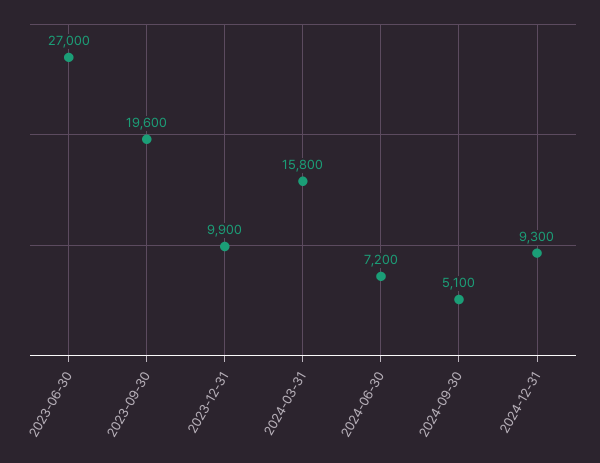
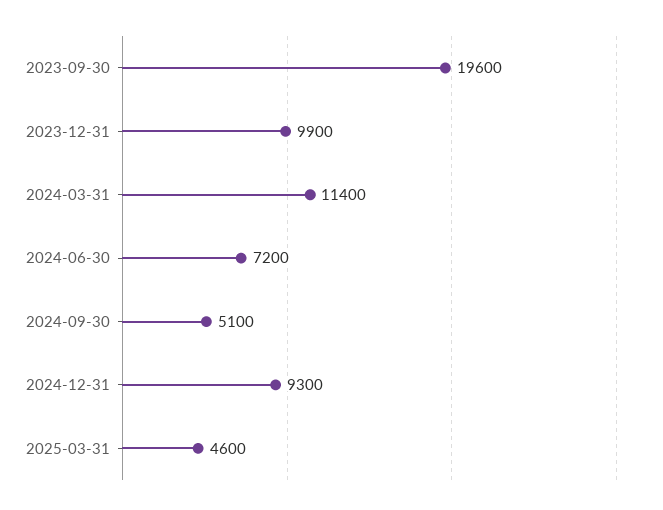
2023-06-30: 27000 -> none
2024-03-31: 15800 -> 11400
2025-03-31: none -> 4600

